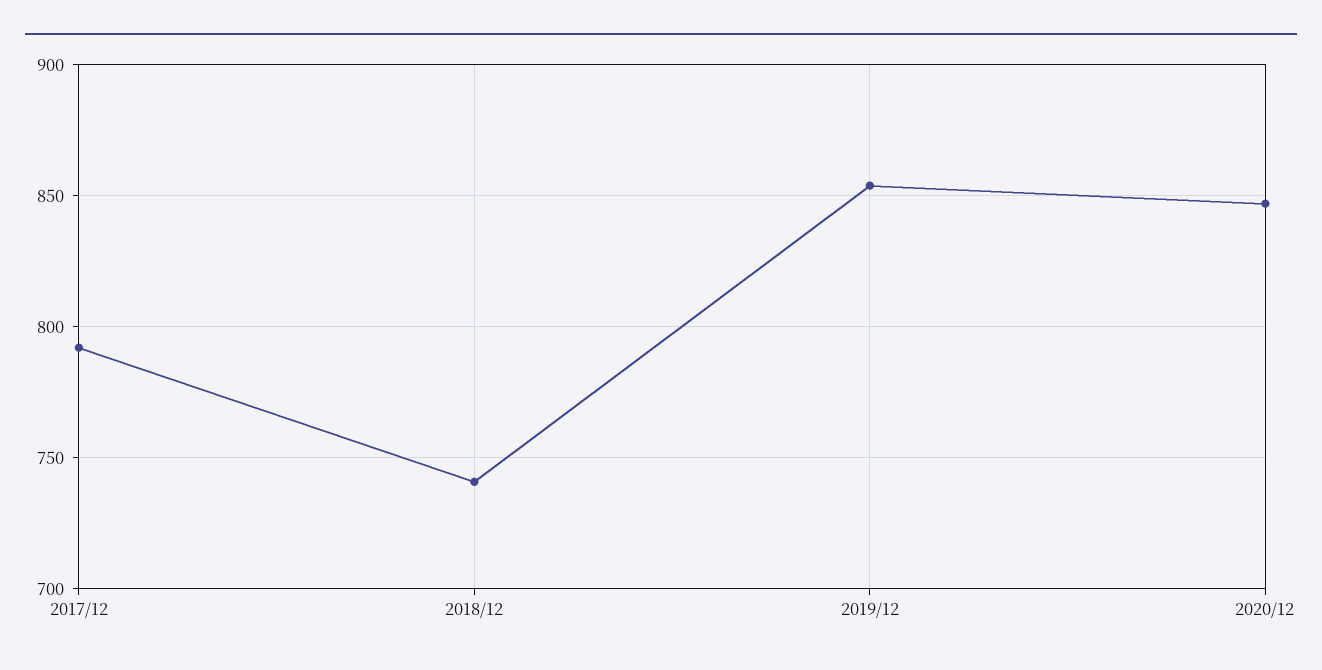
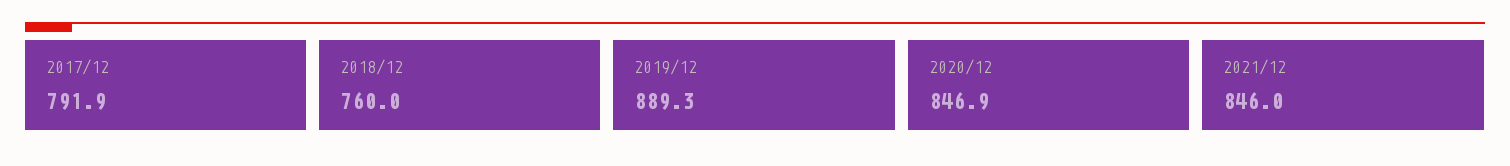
2018/12: 740 -> 760
2019/12: 855 -> 889.3
2021/12: none -> 846

